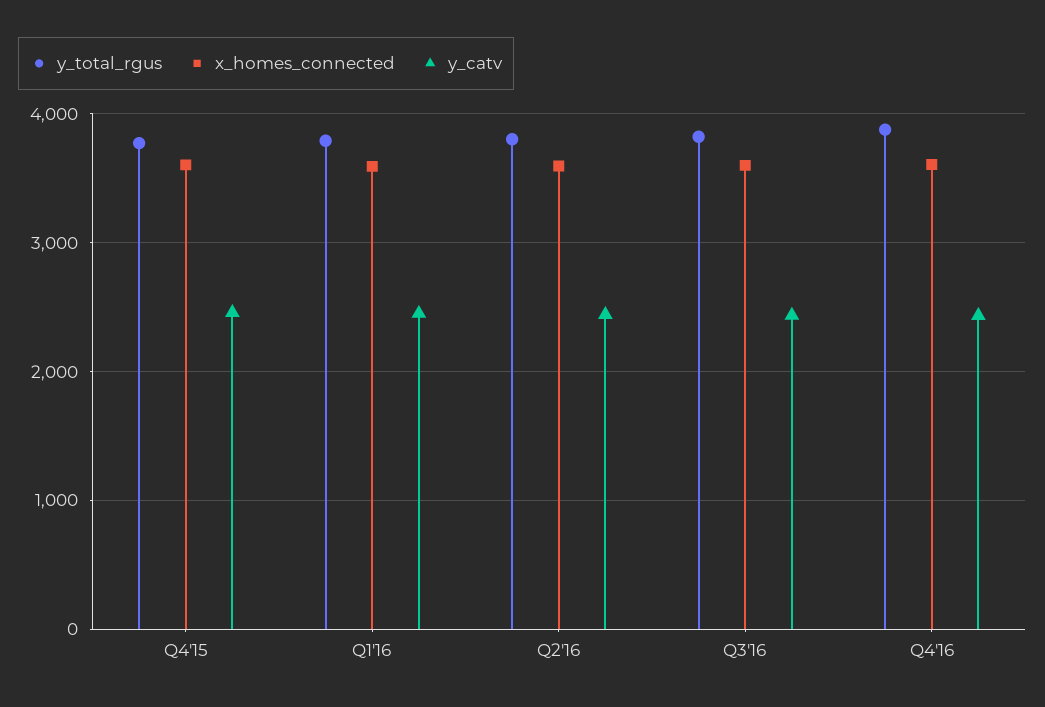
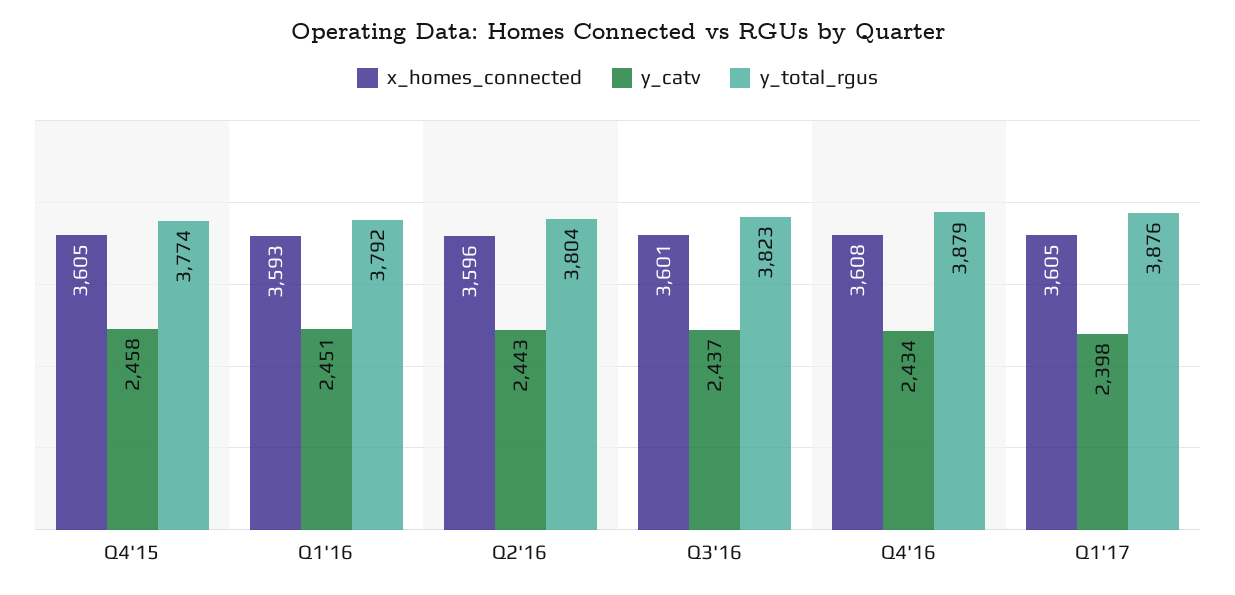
x_homes_connected, Q1'17: none -> 3605
y_catv, Q1'17: none -> 2398
y_total_rgus, Q1'17: none -> 3876

